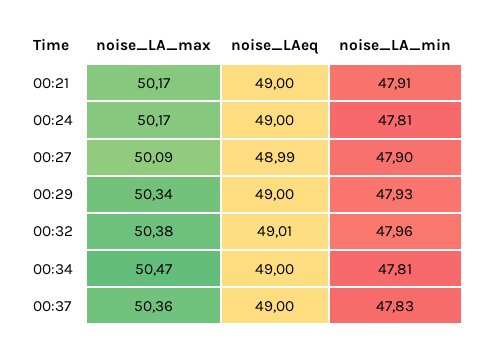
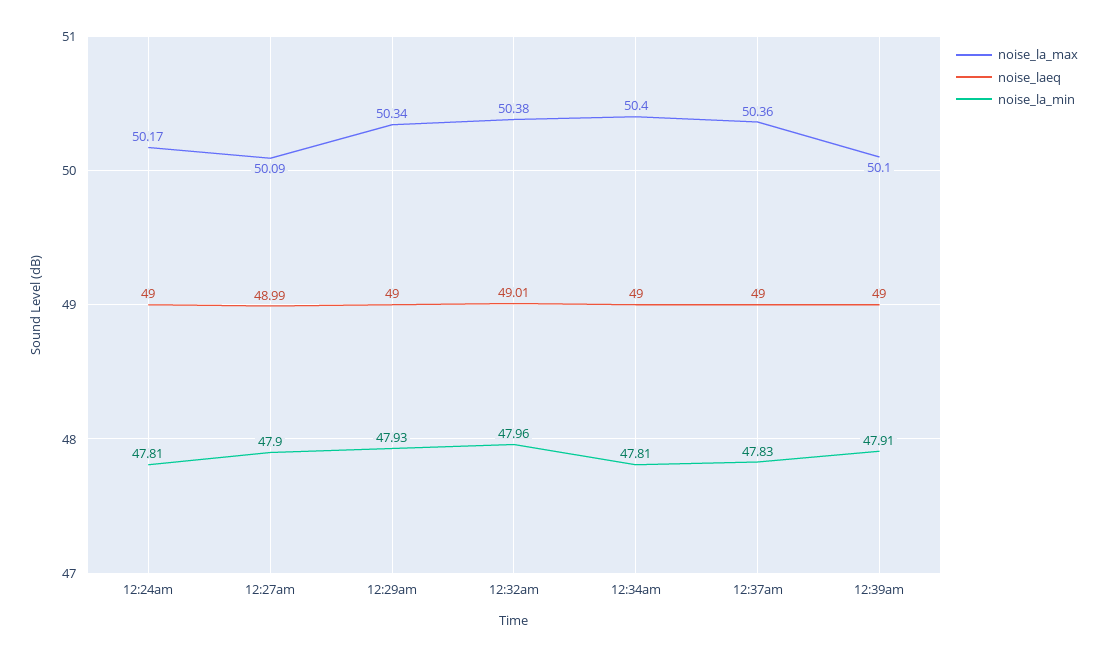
noise_LA_max, 00:21: 50.17 -> none
noise_LAeq, 00:21: 49 -> none
noise_LA_min, 00:21: 47.91 -> none
noise_LA_max, 00:34: 50.47 -> 50.4
noise_LA_max, 12:39am: none -> 50.1
noise_LAeq, 12:39am: none -> 49
noise_LA_min, 12:39am: none -> 47.91

